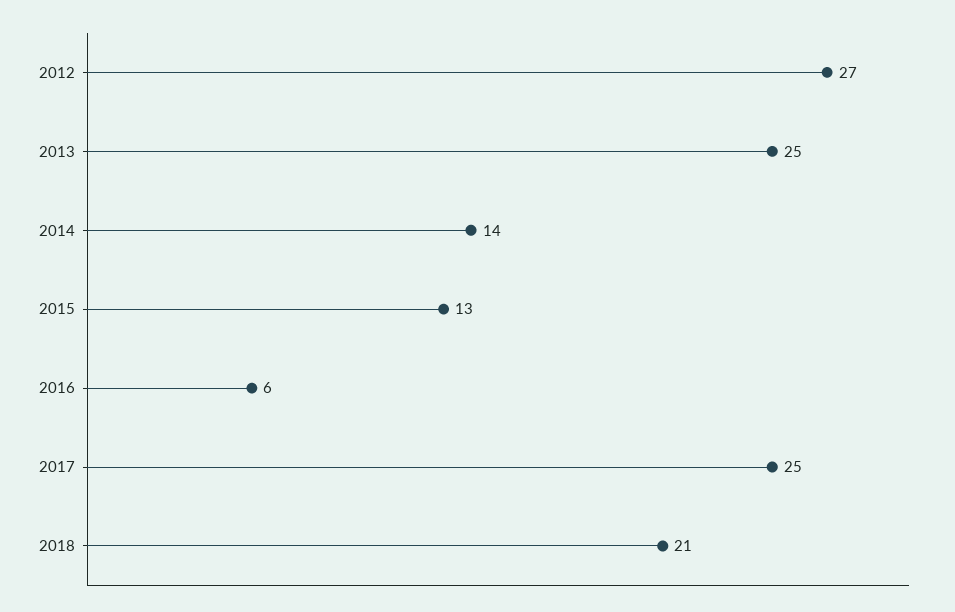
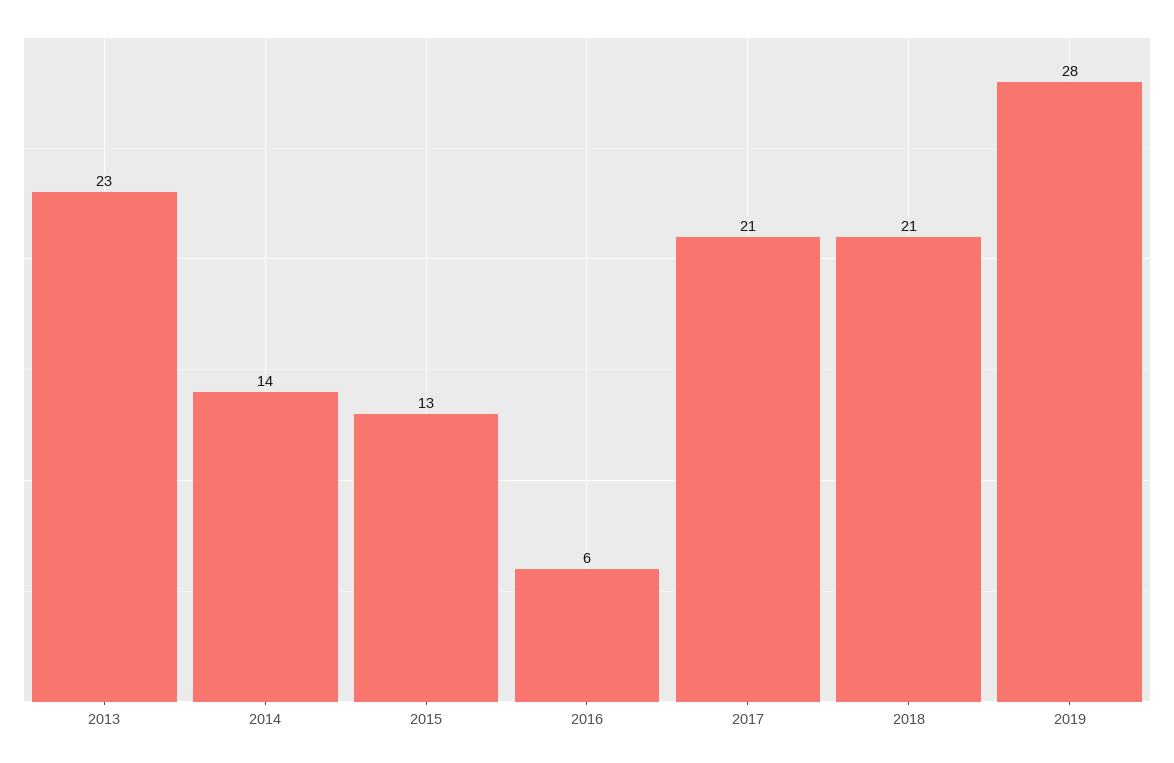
2012: 27 -> none
2013: 25 -> 23
2017: 25 -> 21
2019: none -> 28

